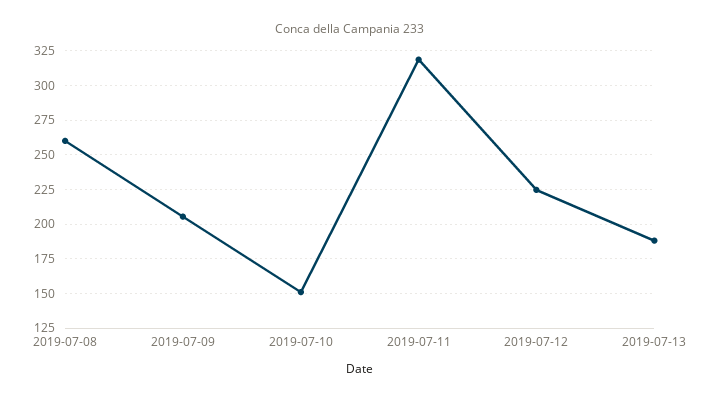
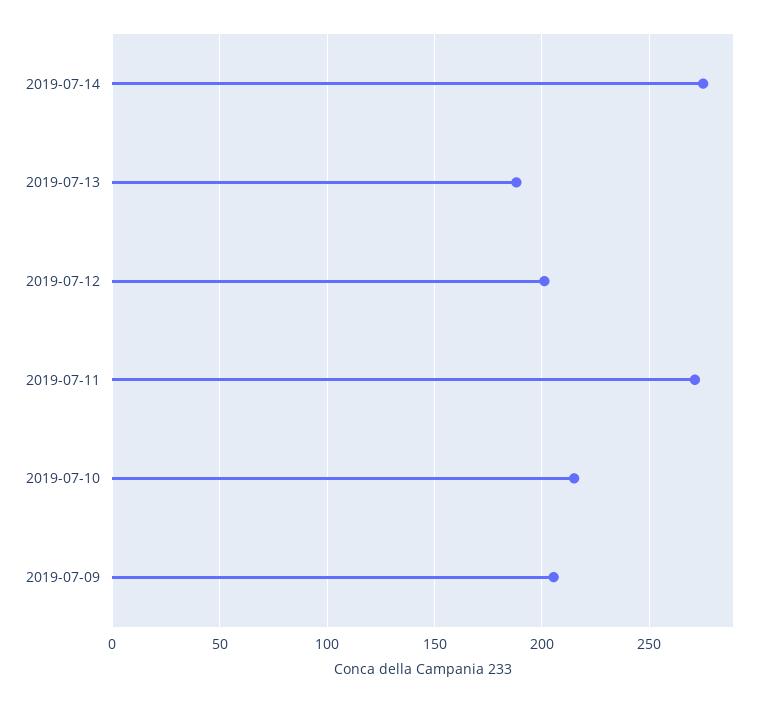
2019-07-08: 260 -> none
2019-07-10: 150 -> 215
2019-07-11: 320 -> 270
2019-07-12: 225 -> 200
2019-07-14: none -> 275

